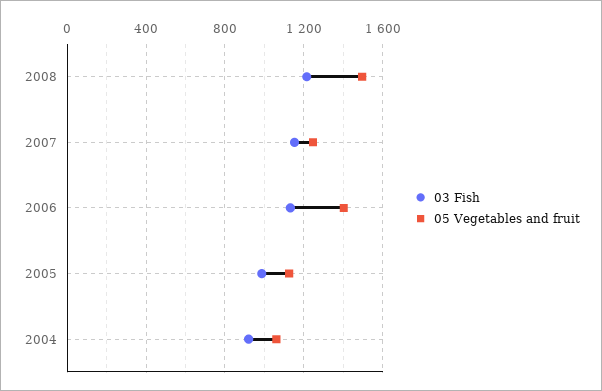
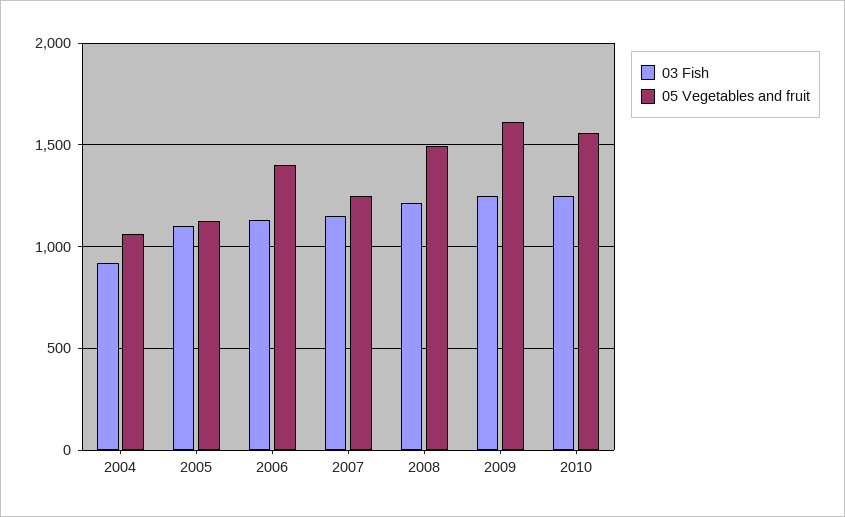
03 Fish, 2005: 1000 -> 1100
03 Fish, 2009: none -> 1250
05 Vegetables and fruit, 2009: none -> 1600
03 Fish, 2010: none -> 1250
05 Vegetables and fruit, 2010: none -> 1550

